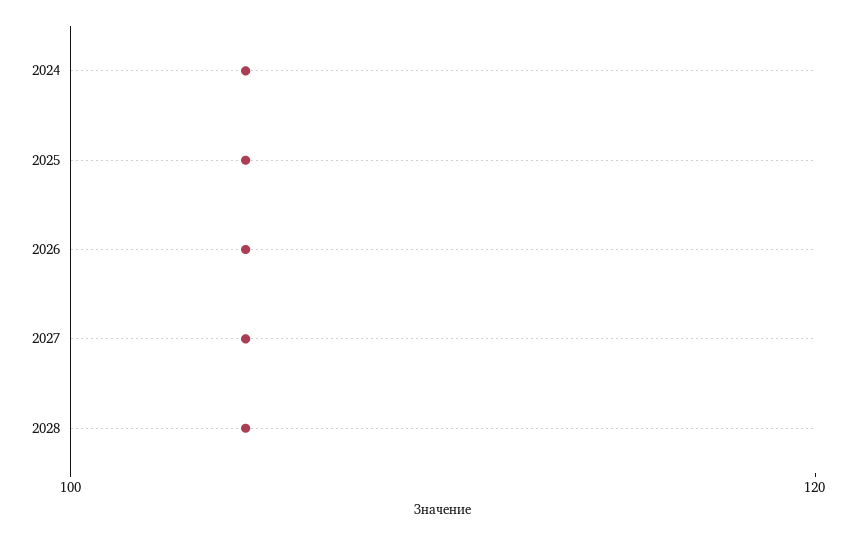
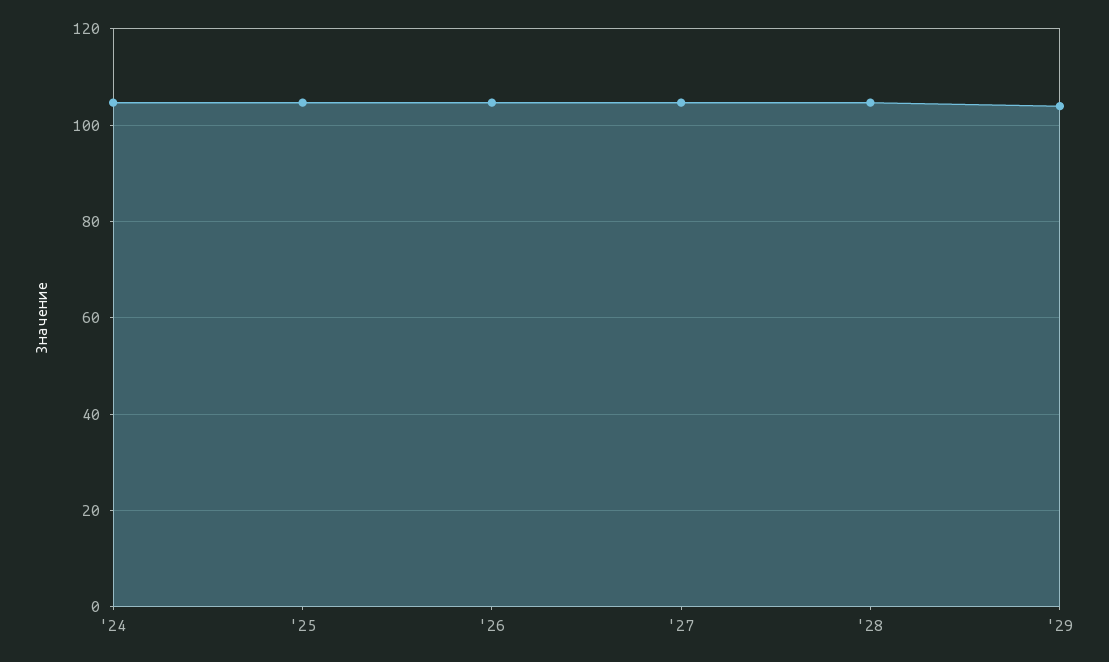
'29: none -> 104

